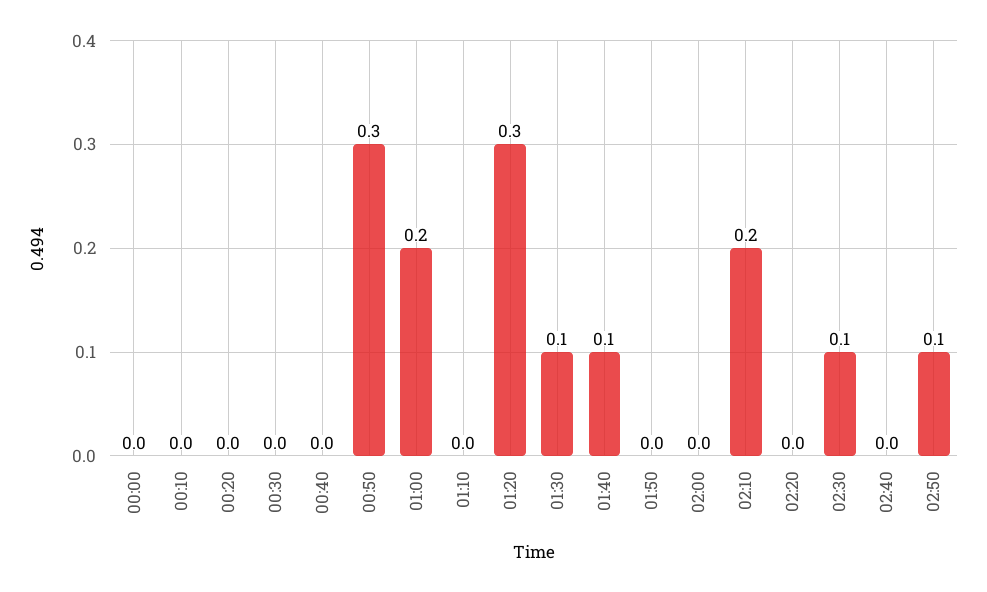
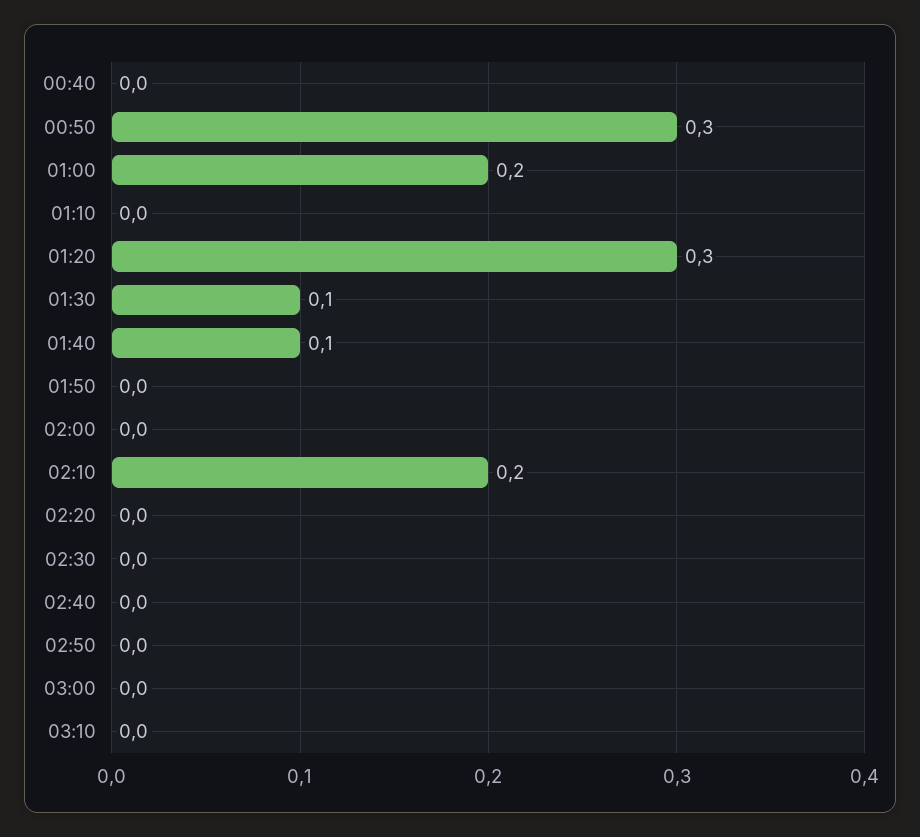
00:00: 0 -> none
00:10: 0 -> none
00:20: 0 -> none
00:30: 0 -> none
02:30: 0.1 -> 0
02:50: 0.1 -> 0
03:00: none -> 0
03:10: none -> 0

